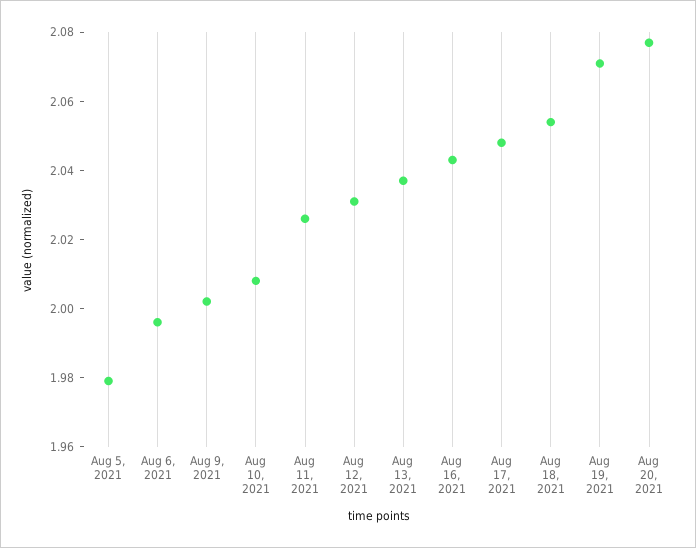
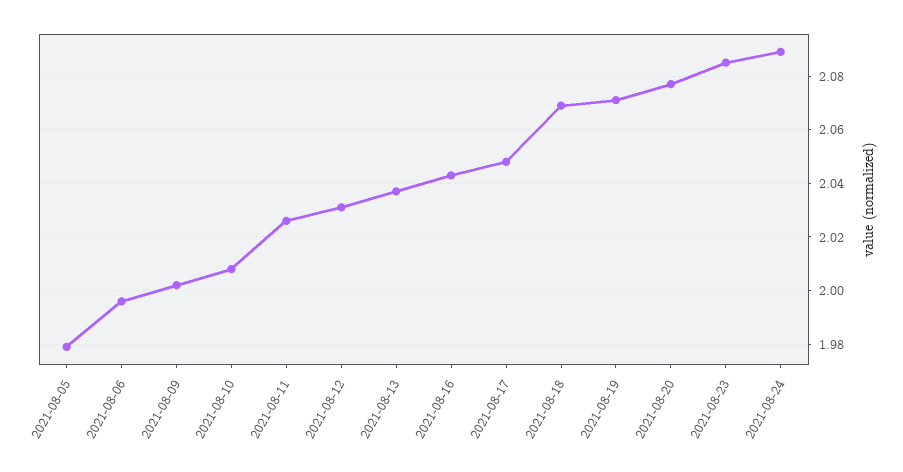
Aug 18, 2021: 2.055 -> 2.07
2021-08-23: none -> 2.085
2021-08-24: none -> 2.09

